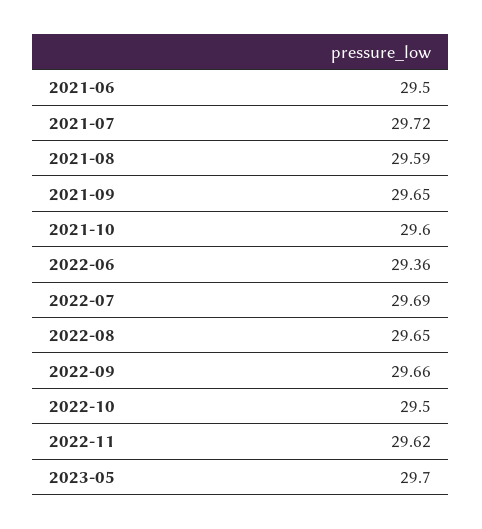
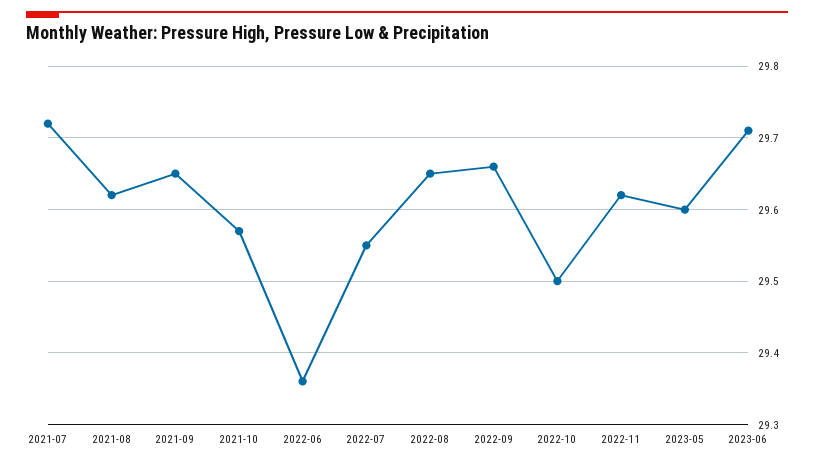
2021-06: 29.5 -> none
2021-08: 29.59 -> 29.62
2021-10: 29.6 -> 29.57
2022-07: 29.69 -> 29.55
2023-05: 29.7 -> 29.6
2023-06: none -> 29.71

